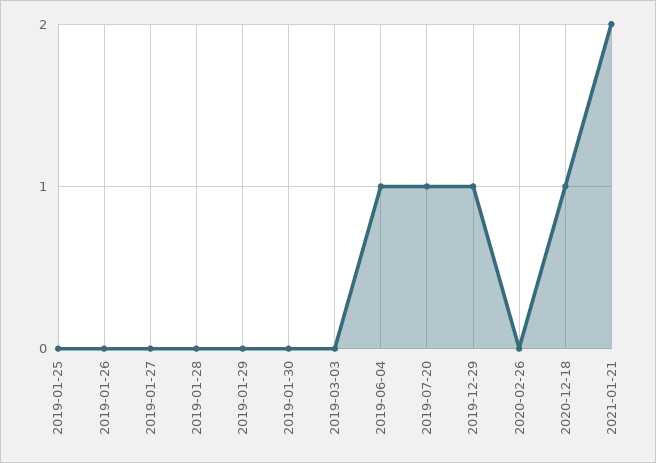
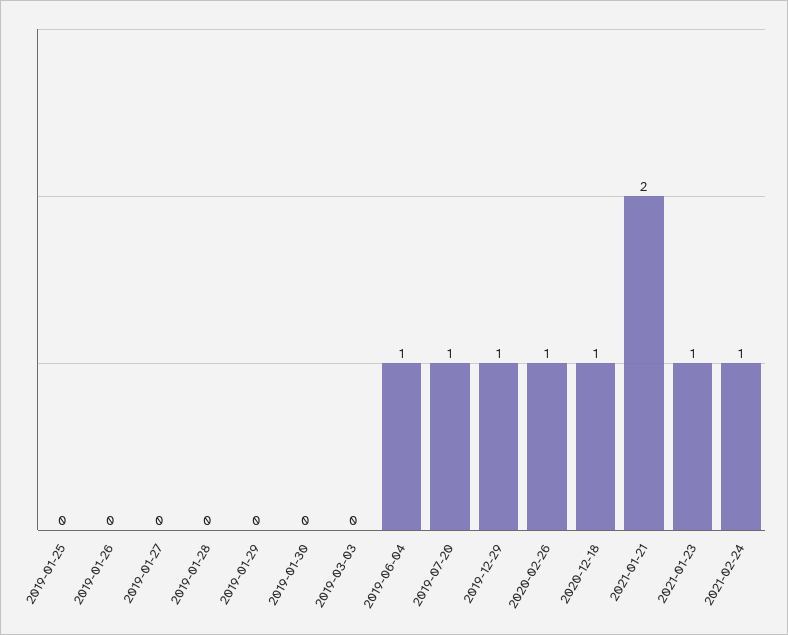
2020-02-26: 0 -> 1
2021-01-23: none -> 1
2021-02-24: none -> 1

